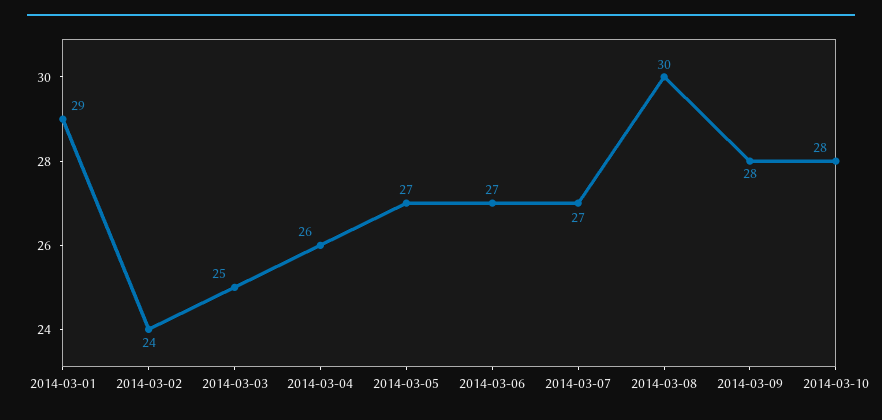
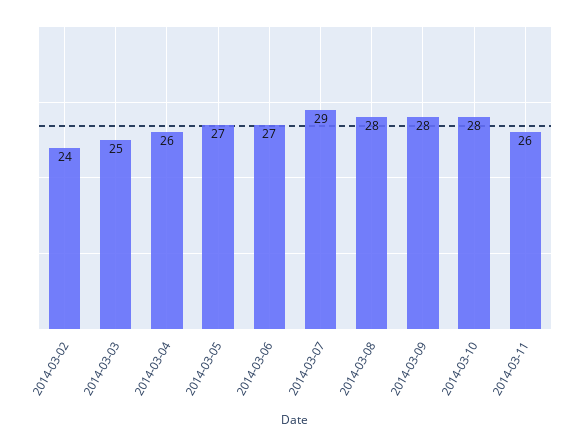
2014-03-01: 29 -> none
2014-03-07: 27 -> 29
2014-03-08: 30 -> 28
2014-03-11: none -> 26

